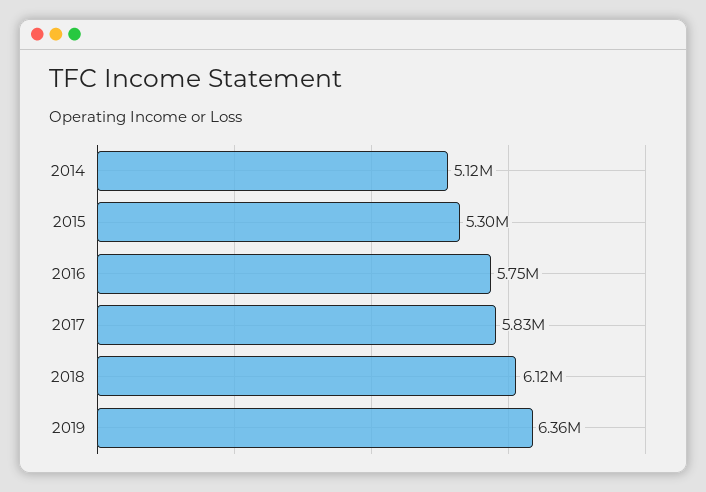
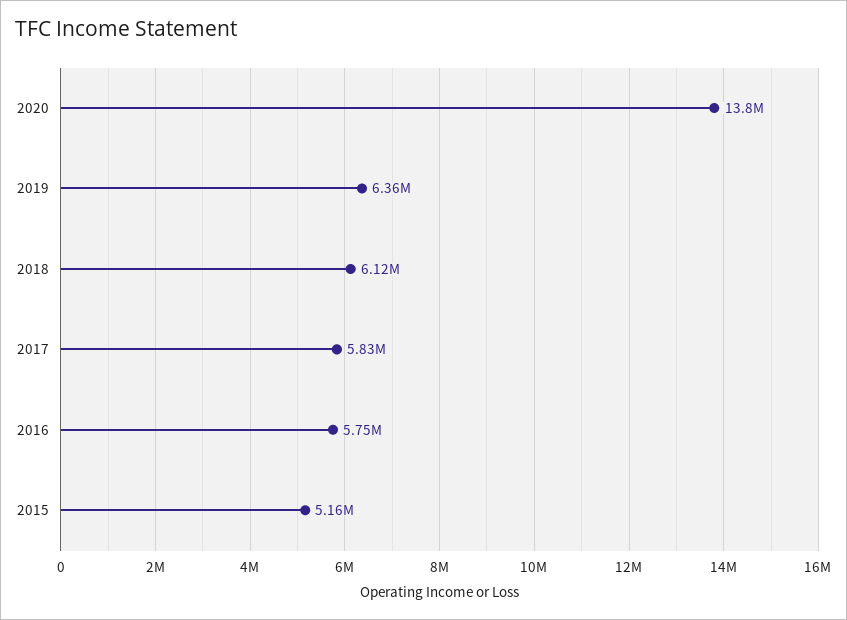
2014: 5120000 -> none
2015: 5300000 -> 5160000
2020: none -> 13800000

